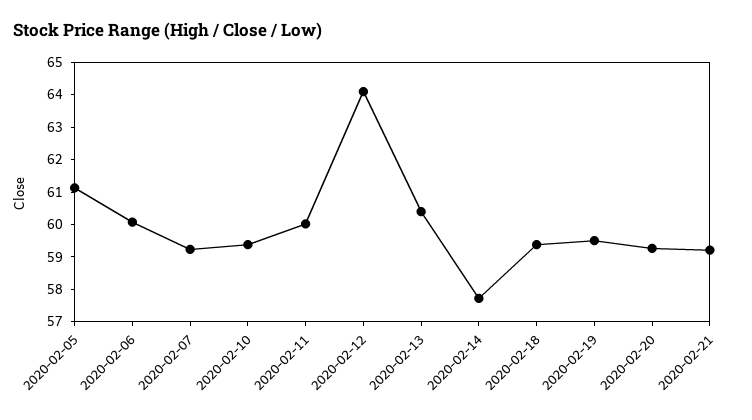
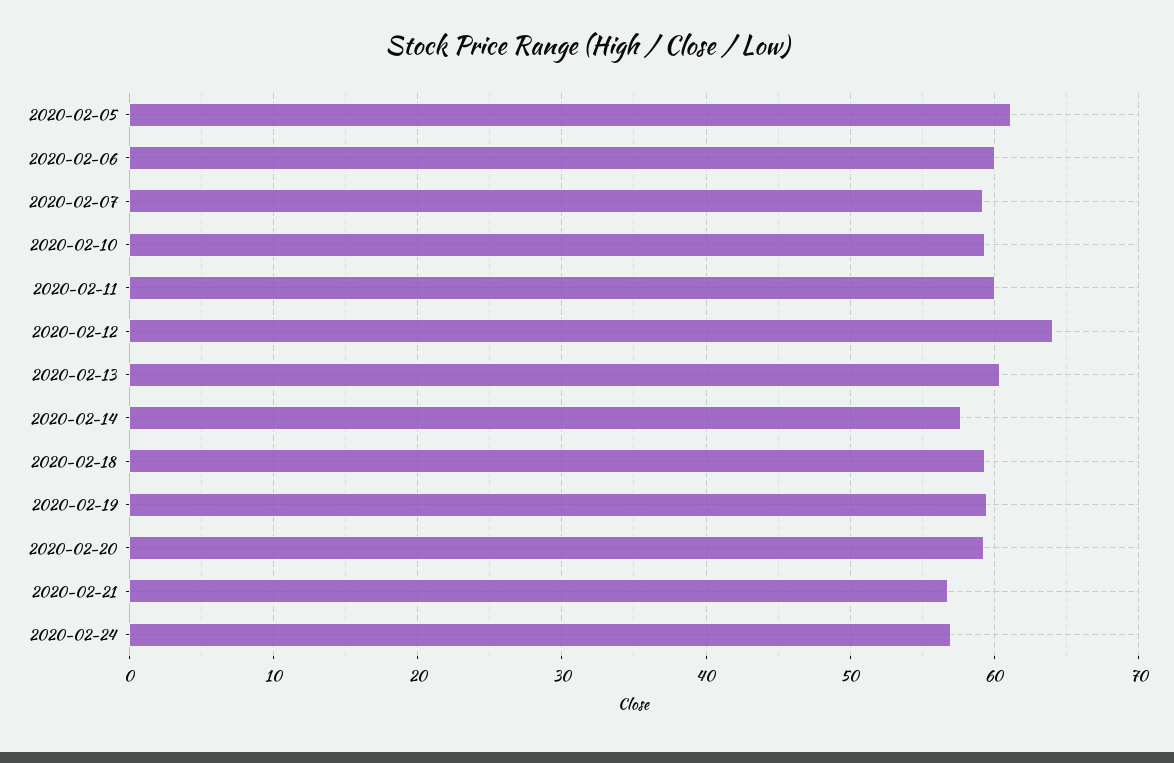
2020-02-21: 59.25 -> 57
2020-02-24: none -> 57

